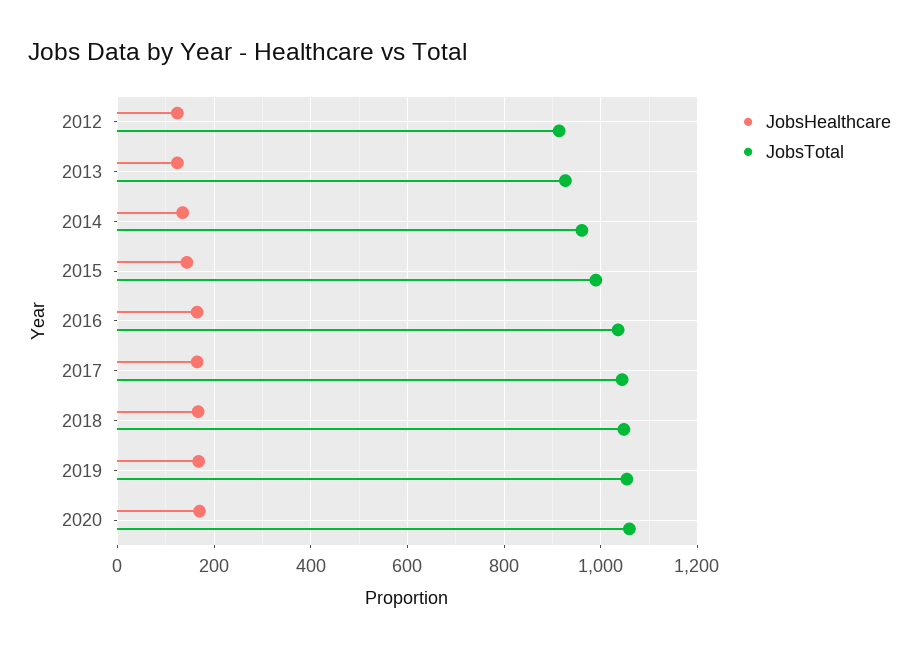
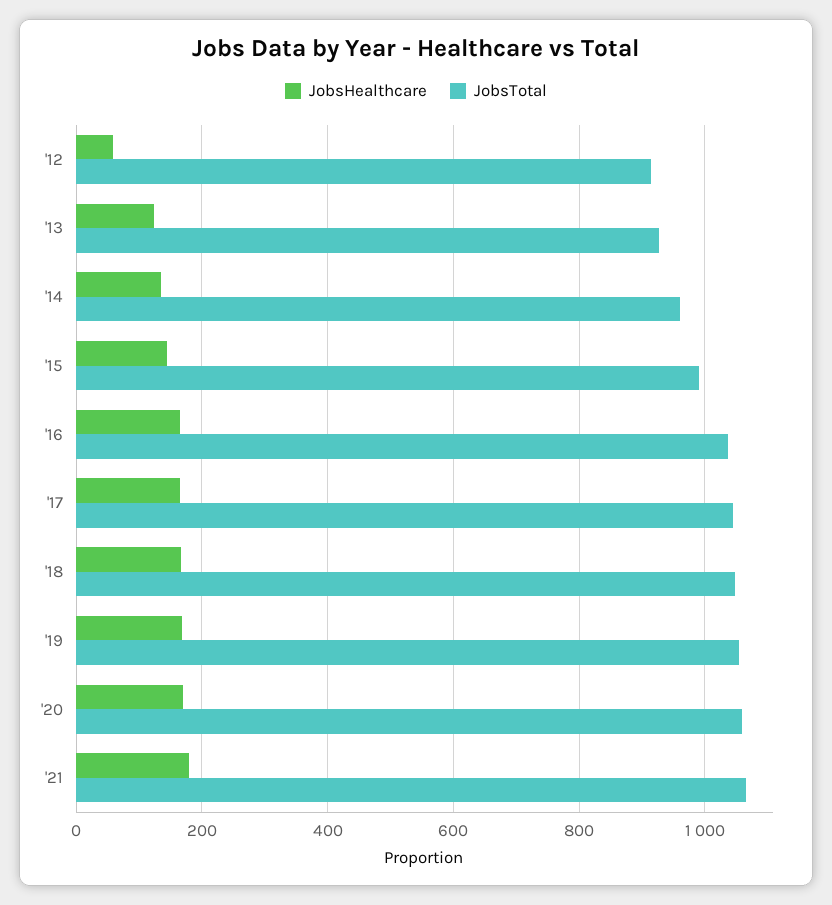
JobsHealthcare, 2012: 120 -> 60
JobsHealthcare, '21: none -> 180
JobsTotal, '21: none -> 1060

